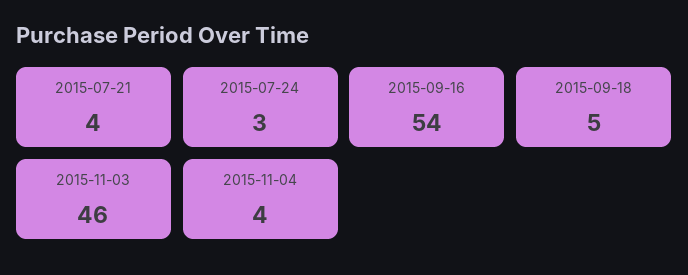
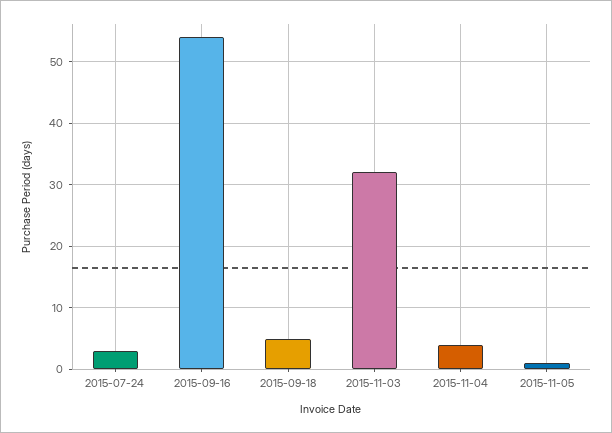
2015-07-21: 4 -> none
2015-11-03: 46 -> 32
2015-11-05: none -> 1

